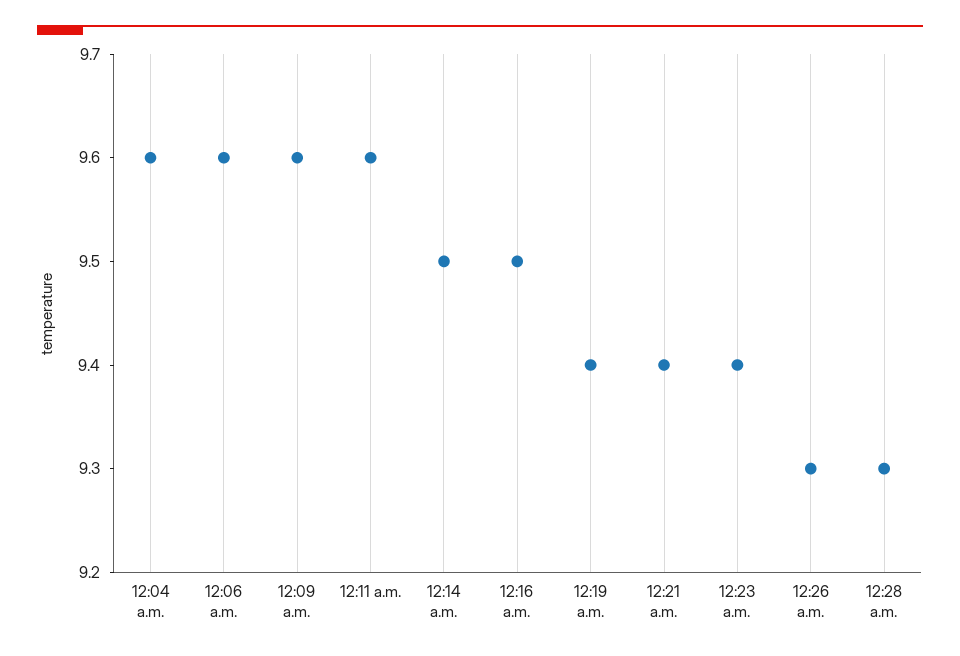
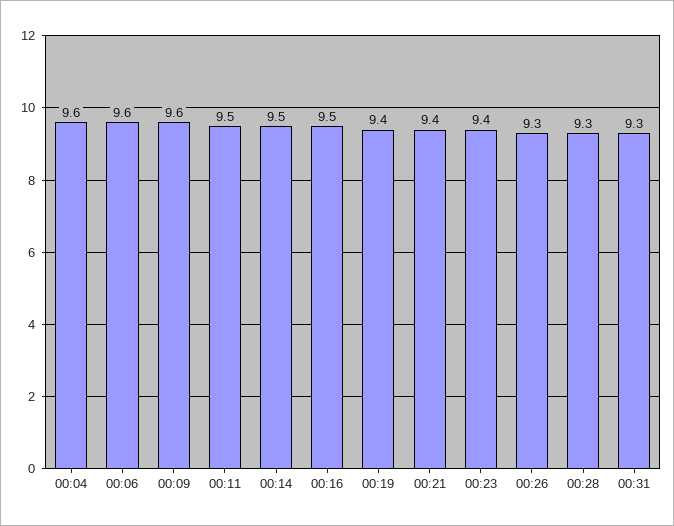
12:11 a.m.: 9.6 -> 9.5
00:31: none -> 9.3

